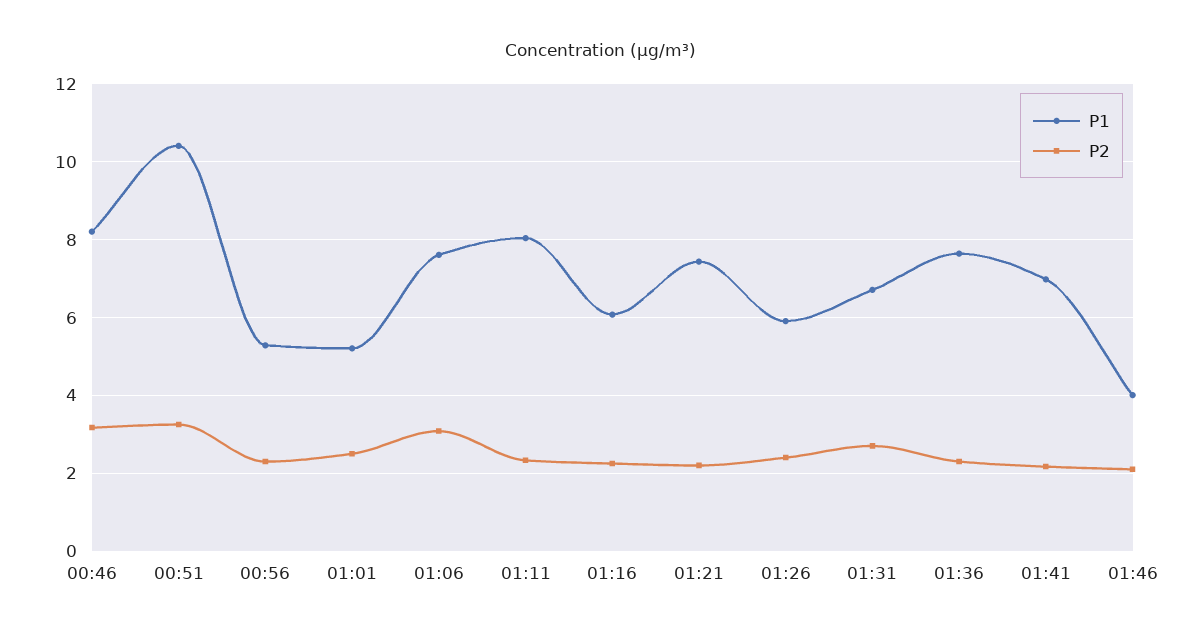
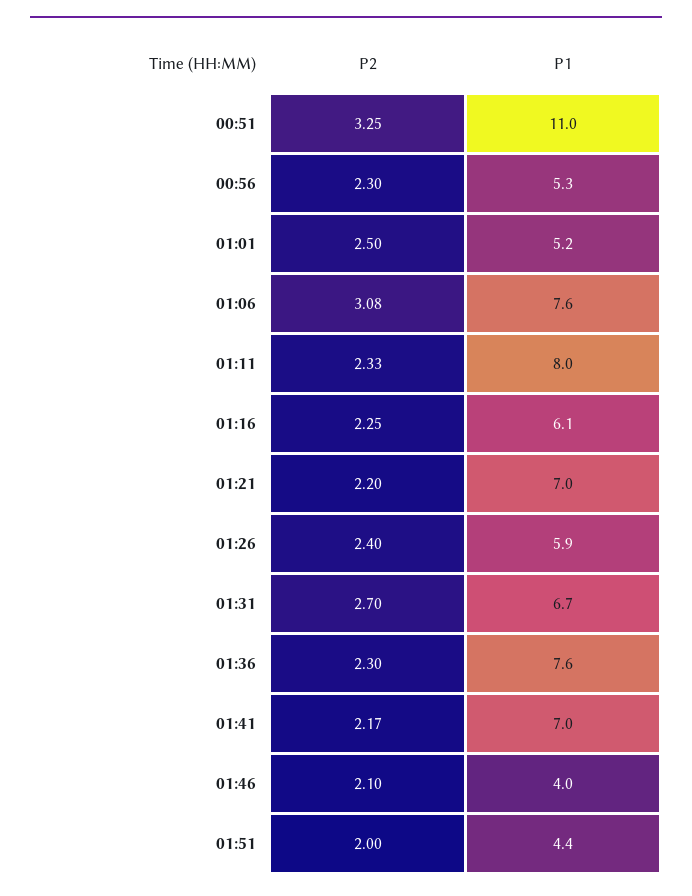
P1, 00:46: 8.2 -> none
P2, 00:46: 3.2 -> none
P1, 00:51: 10.4 -> 11
P1, 01:21: 7.4 -> 7
P2, 01:51: none -> 2
P1, 01:51: none -> 4.4

